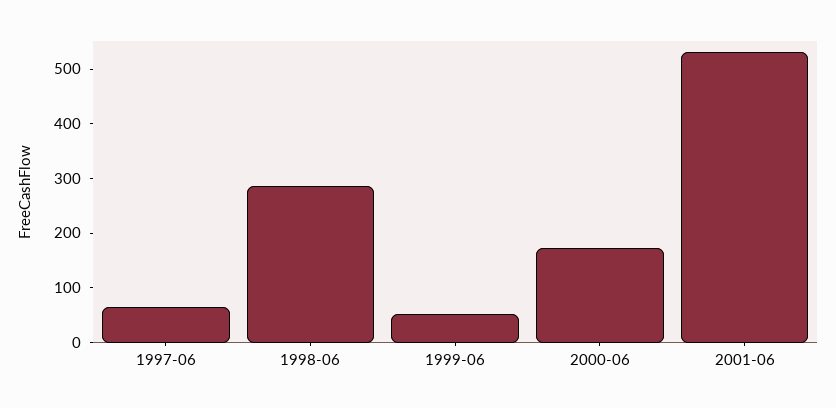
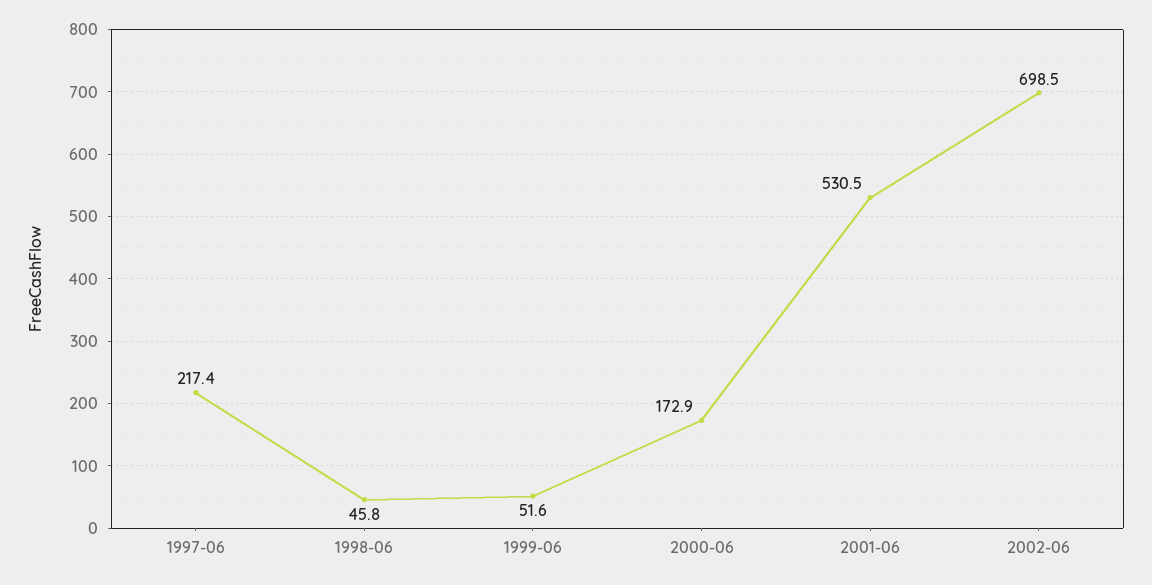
1997-06: 60 -> 217.4
1998-06: 280 -> 45.8
2002-06: none -> 698.5

